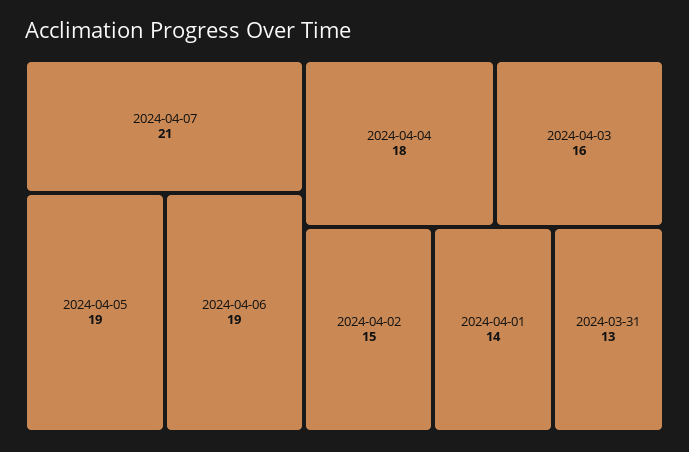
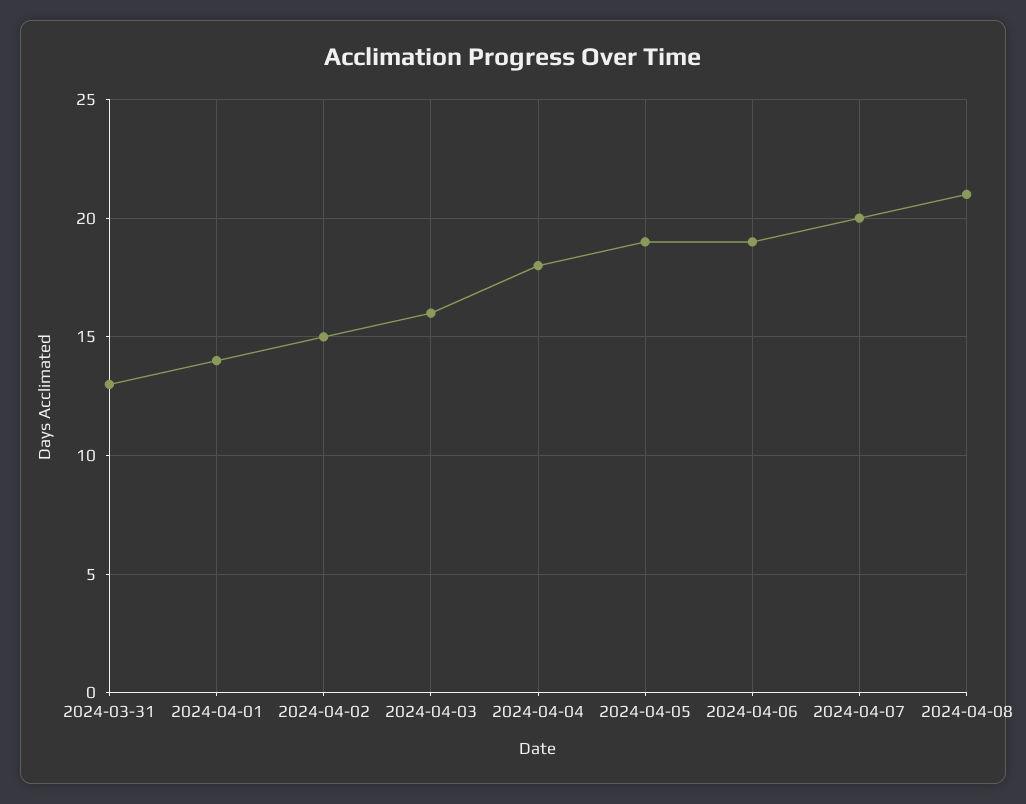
2024-04-07: 21 -> 20
2024-04-08: none -> 21

